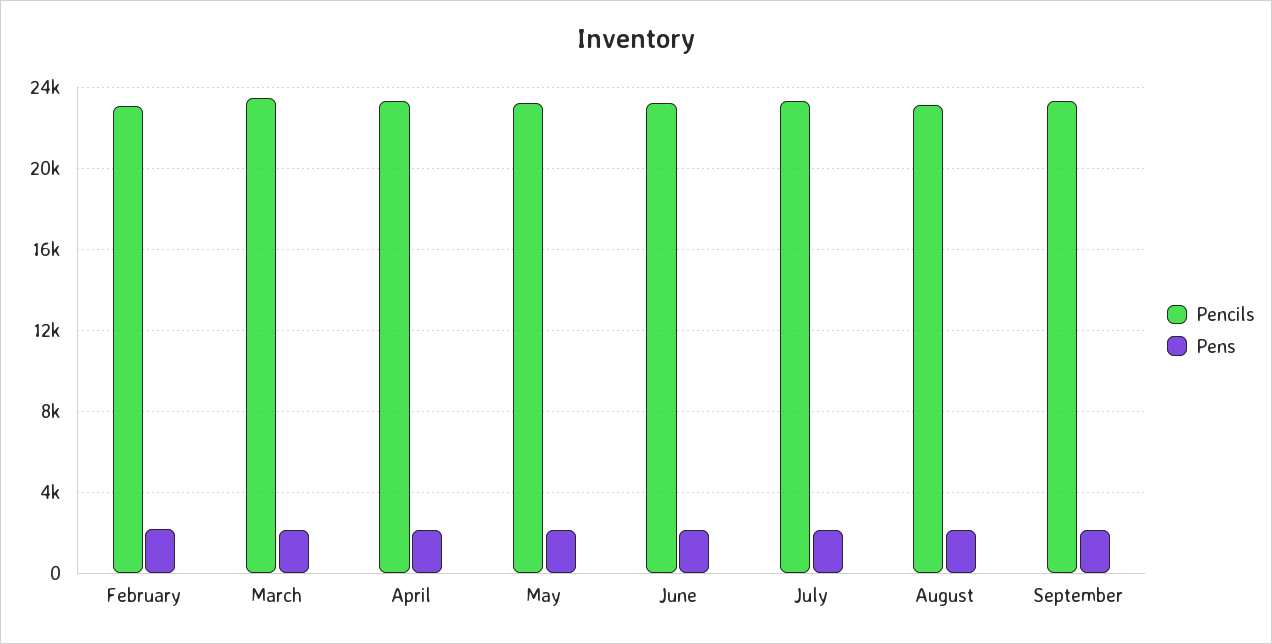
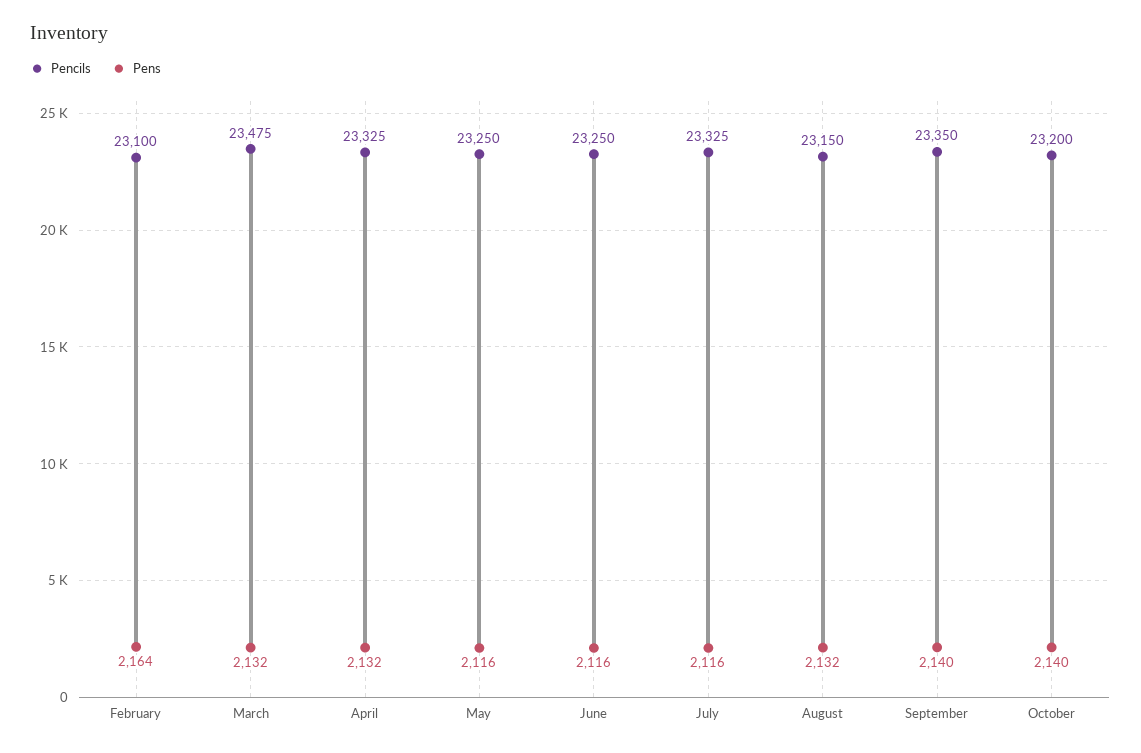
Pencils, October: none -> 23200
Pens, October: none -> 2140

